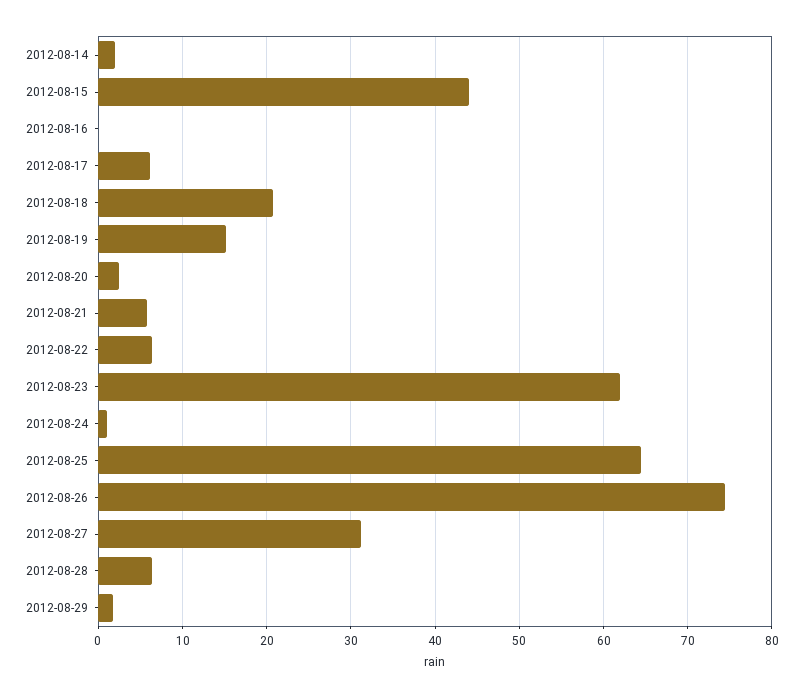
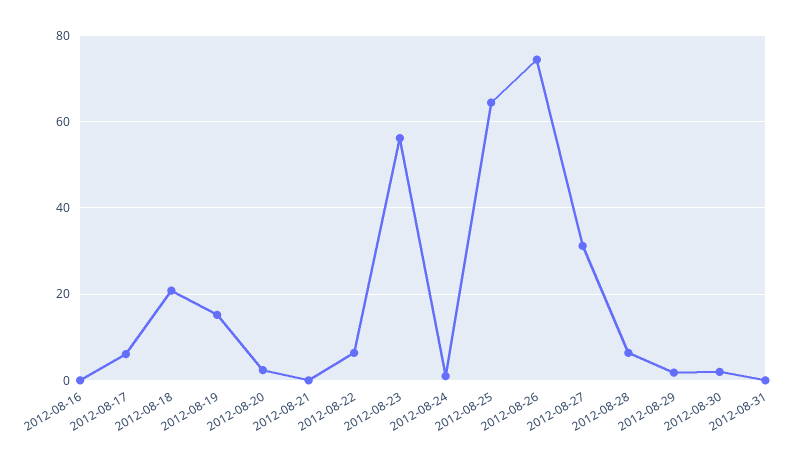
2012-08-14: 2 -> none
2012-08-15: 44 -> none
2012-08-21: 6 -> 0
2012-08-23: 62 -> 56
2012-08-30: none -> 2
2012-08-31: none -> 0

